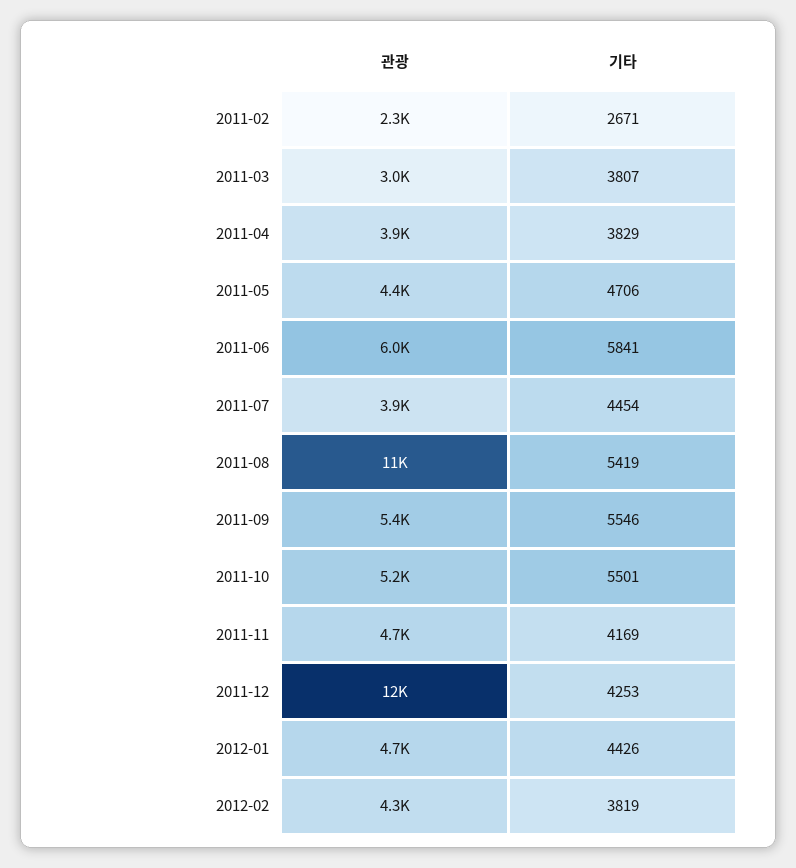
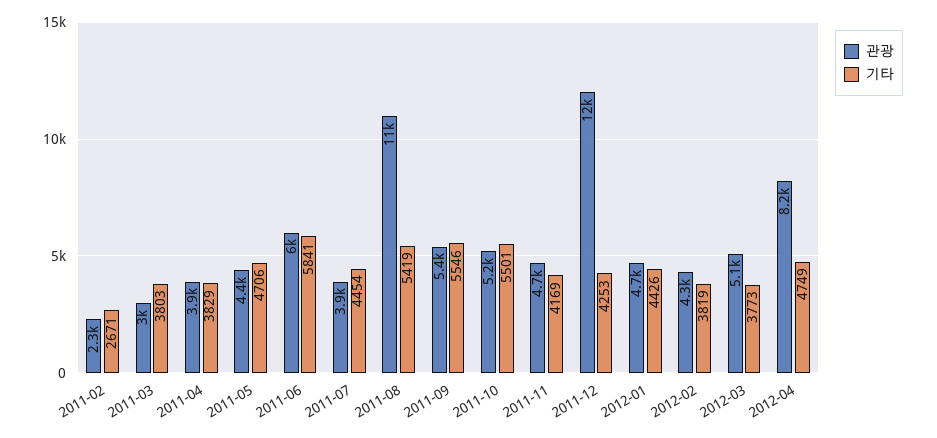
기타, 2011-03: 3807 -> 3803
관광, 2012-03: none -> 5100
기타, 2012-03: none -> 3773
관광, 2012-04: none -> 8200
기타, 2012-04: none -> 4749

